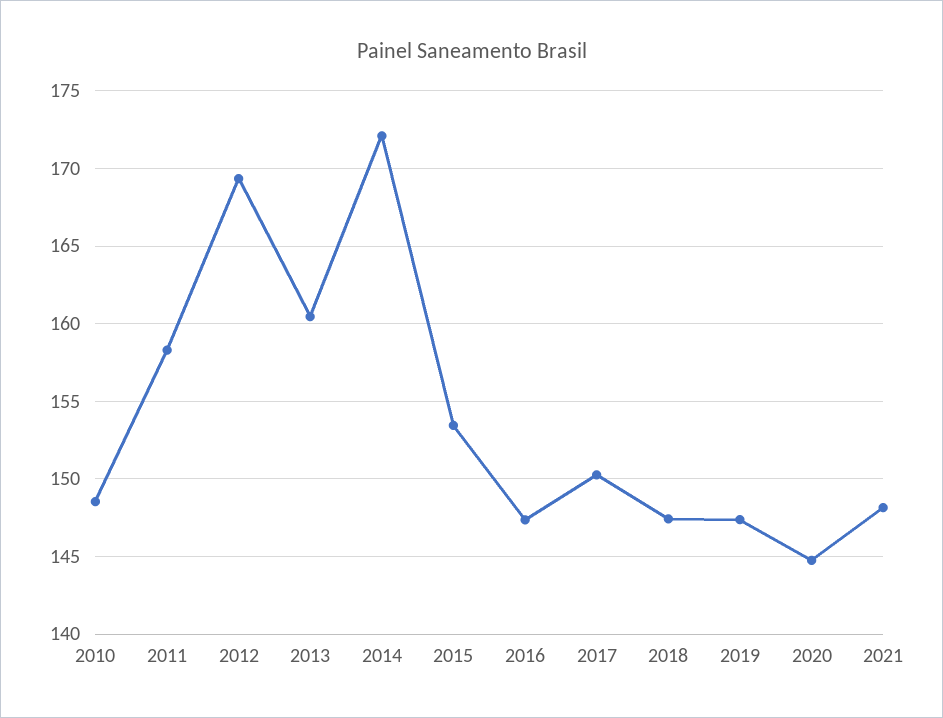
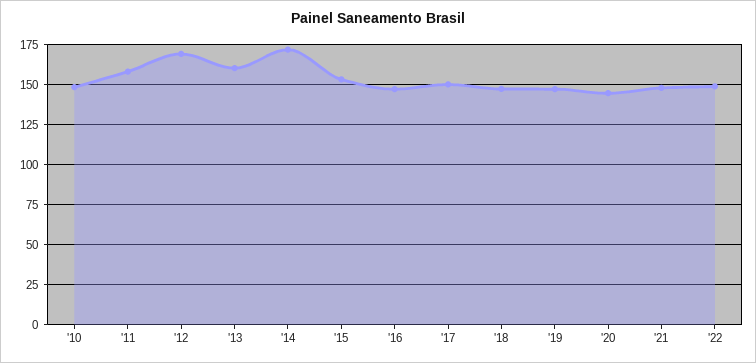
'22: none -> 150

